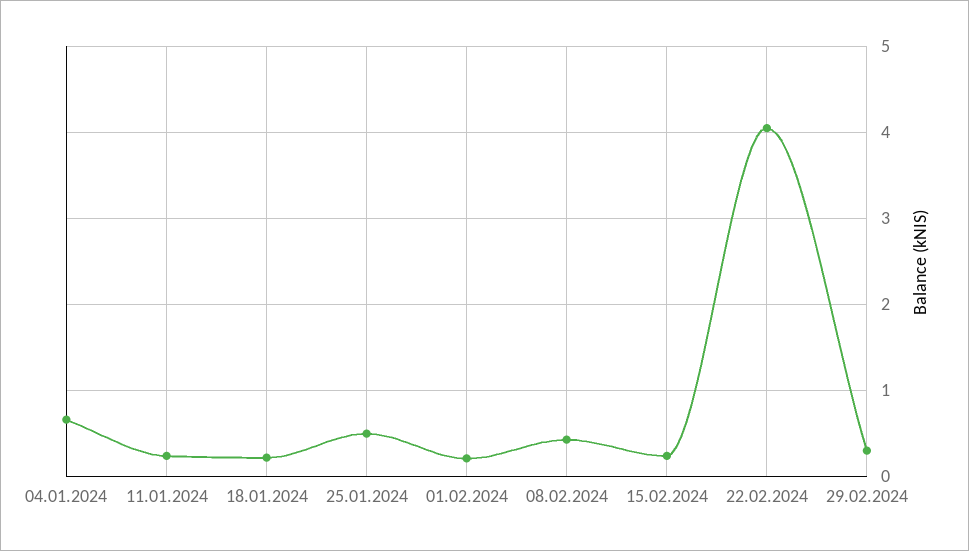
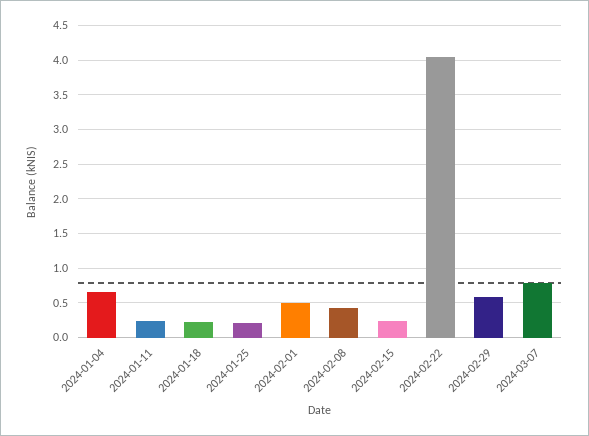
25.01.2024: 0.5 -> 0.2
01.02.2024: 0.2 -> 0.5
29.02.2024: 0.3 -> 0.6
2024-03-07: none -> 0.8

